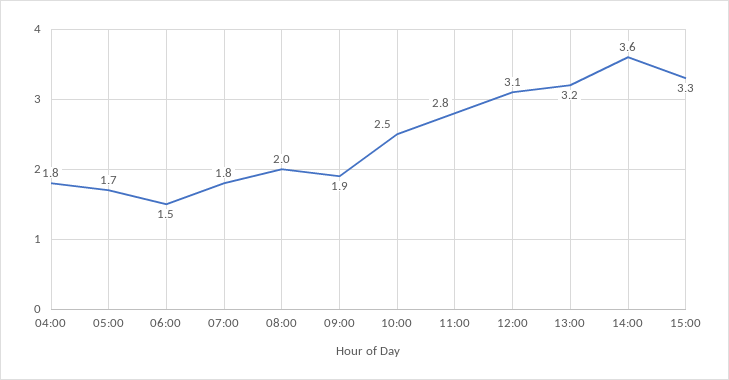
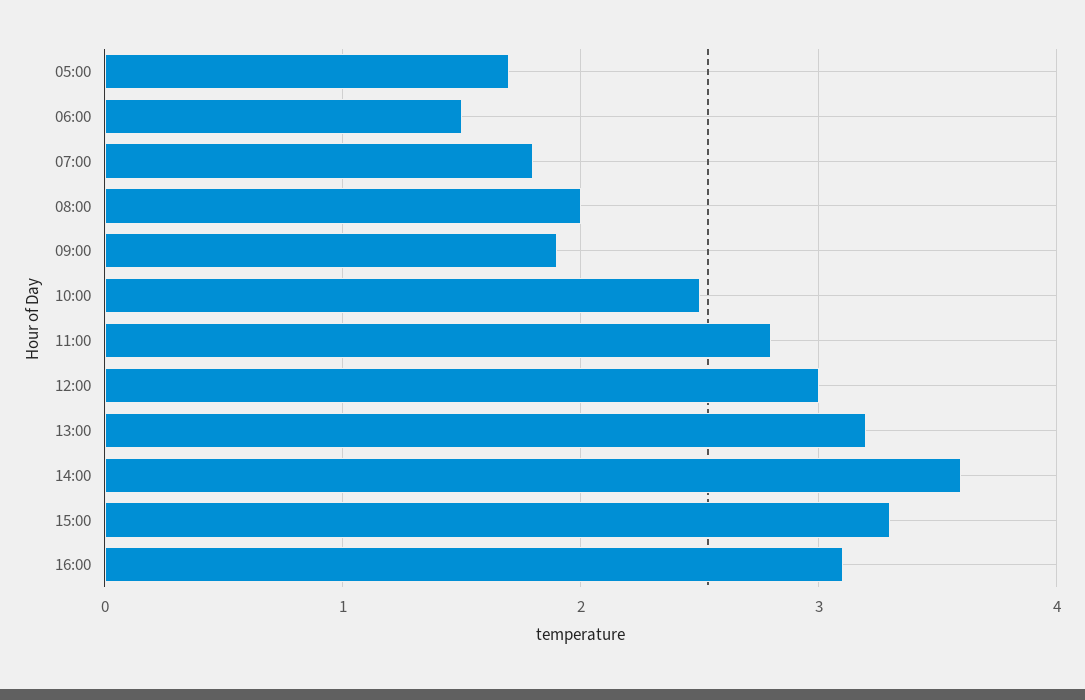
04:00: 1.8 -> none
12:00: 3.1 -> 3
16:00: none -> 3.1

